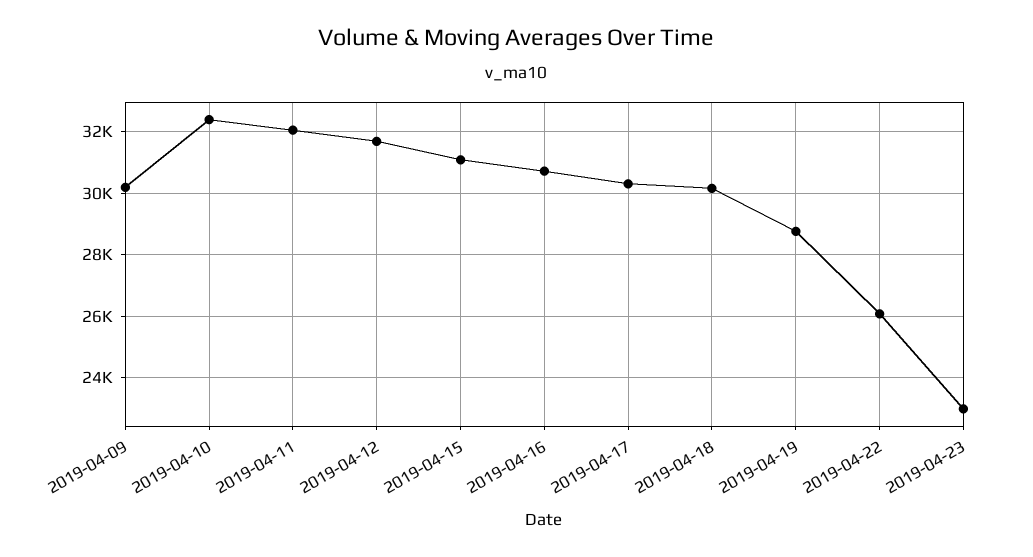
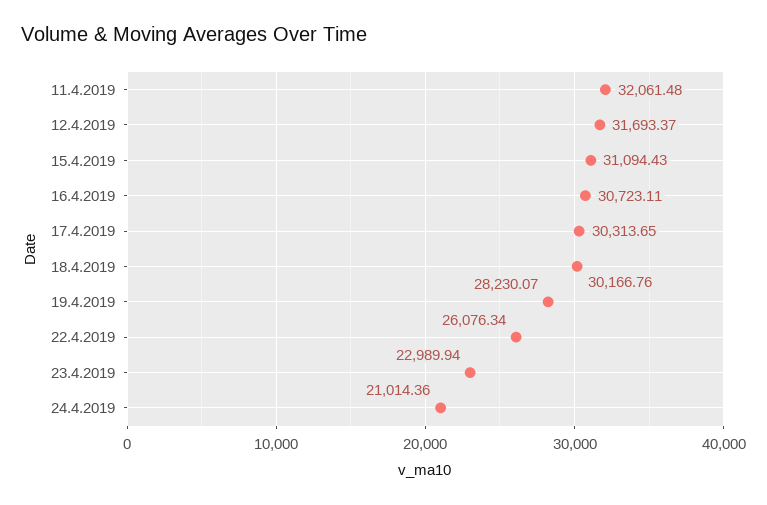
2019-04-09: 30200 -> none
2019-04-10: 32400 -> none
2019-04-19: 28800 -> 28230.07
24.4.2019: none -> 21014.36

